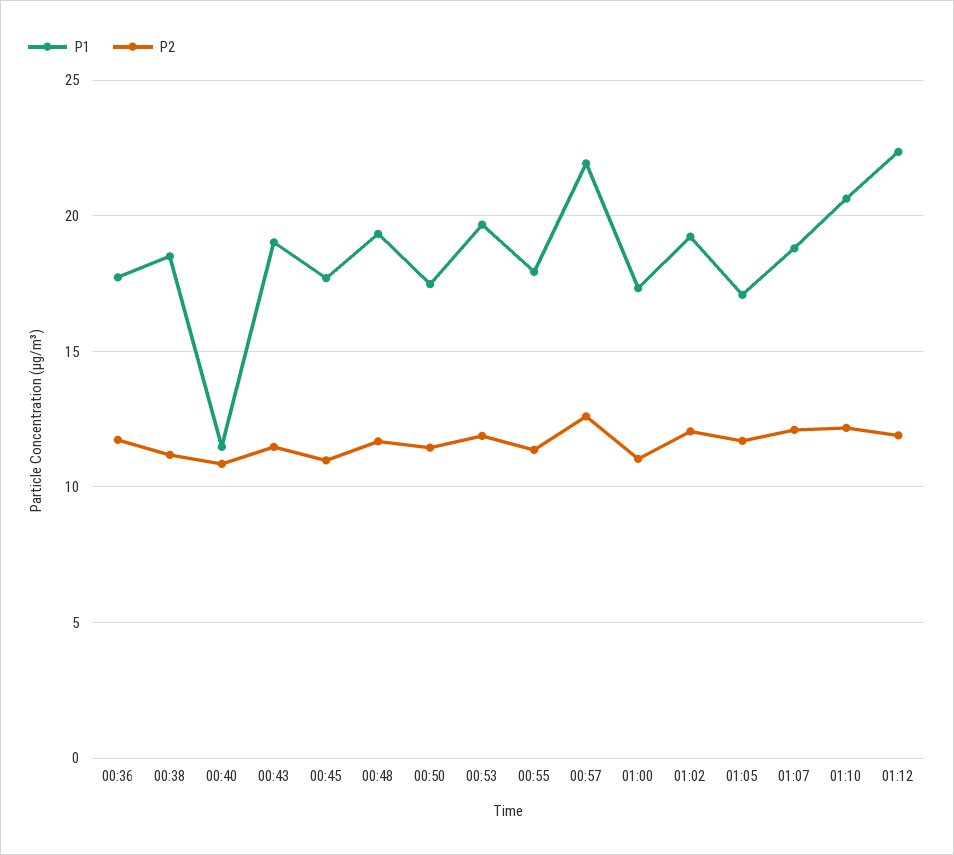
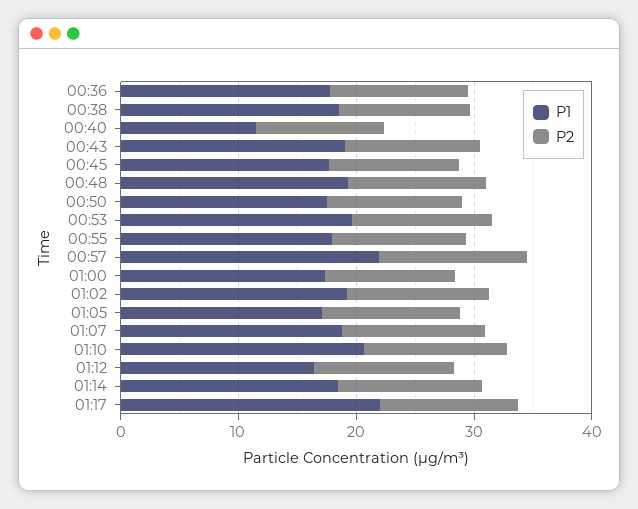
P1, 01:12: 22.5 -> 16
P1, 01:14: none -> 18
P2, 01:14: none -> 12
P1, 01:17: none -> 22
P2, 01:17: none -> 12

